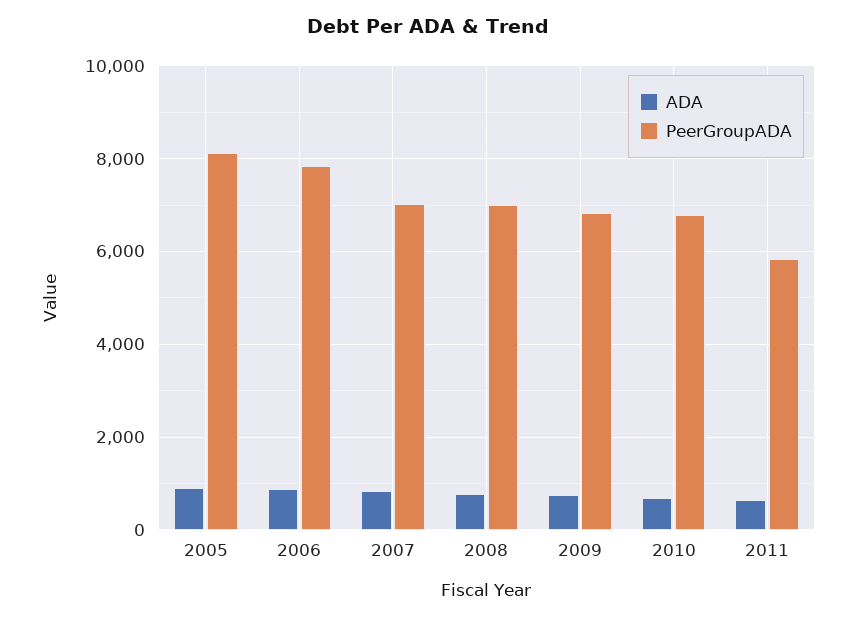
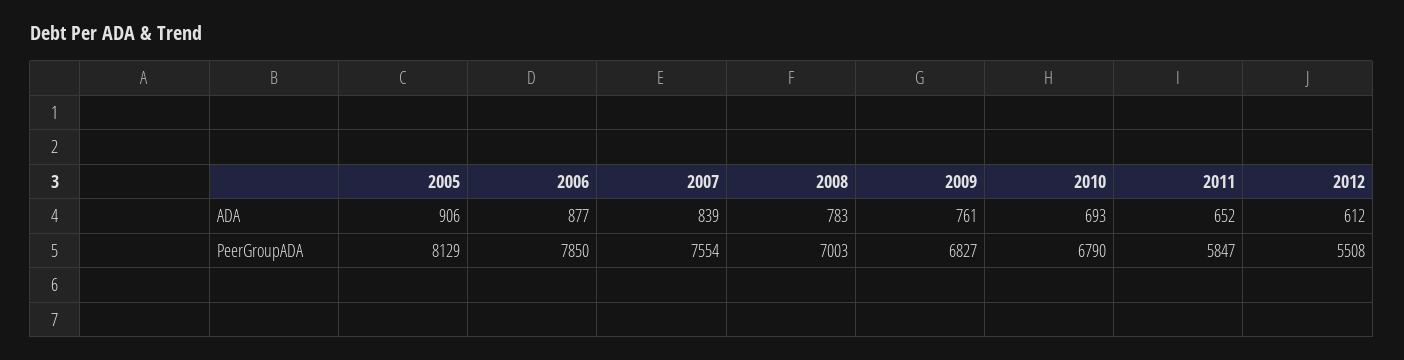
PeerGroupADA, 2007: 7000 -> 7554
ADA, 2012: none -> 612
PeerGroupADA, 2012: none -> 5508

